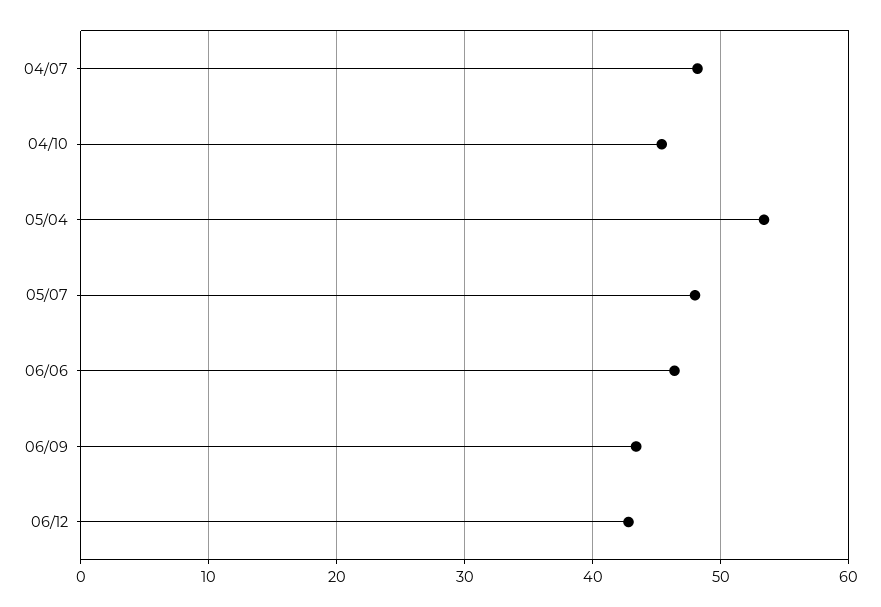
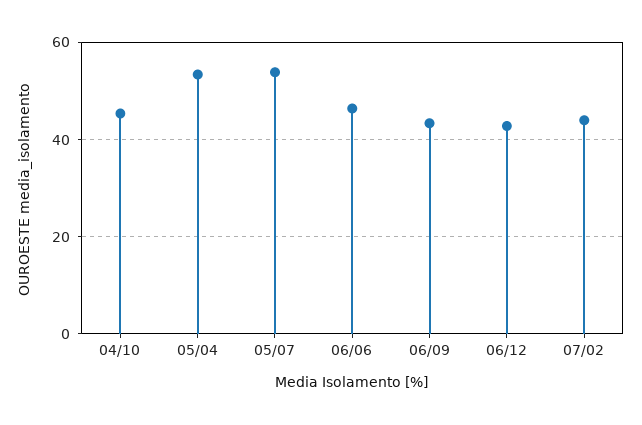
04/07: 48 -> none
05/07: 48 -> 54
07/02: none -> 44

